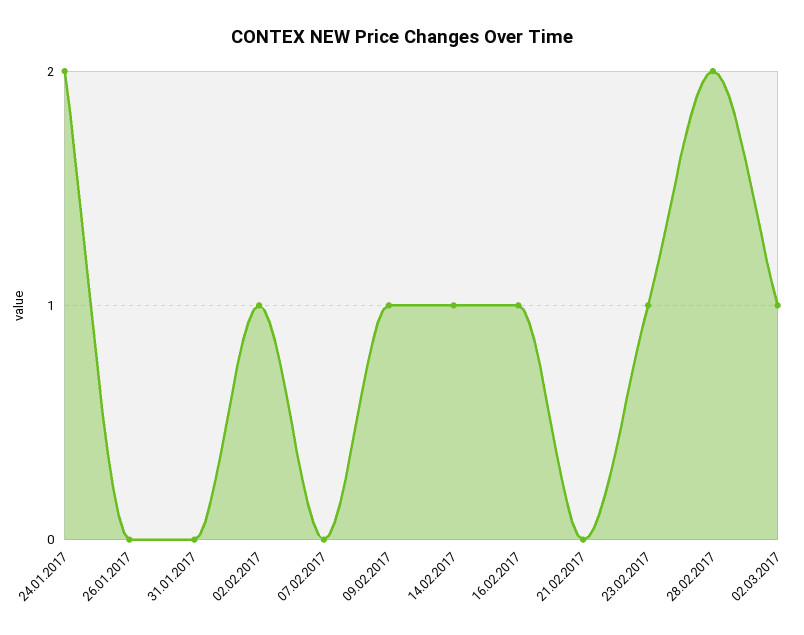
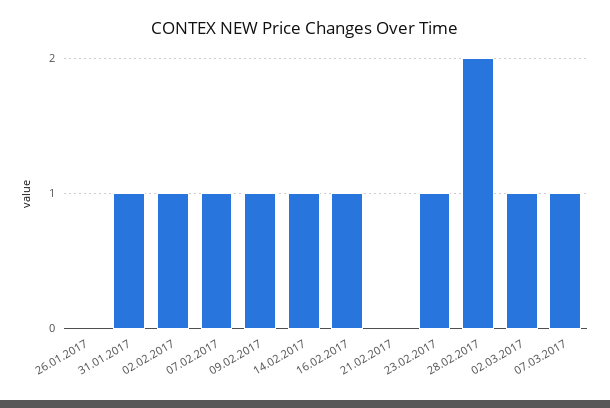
24.01.2017: 2 -> none
31.01.2017: 0 -> 1
07.02.2017: 0 -> 1
07.03.2017: none -> 1

